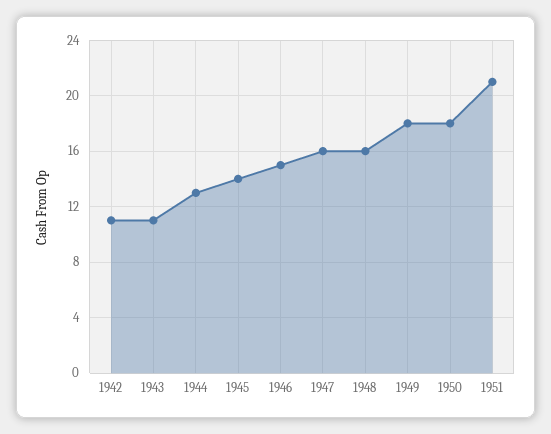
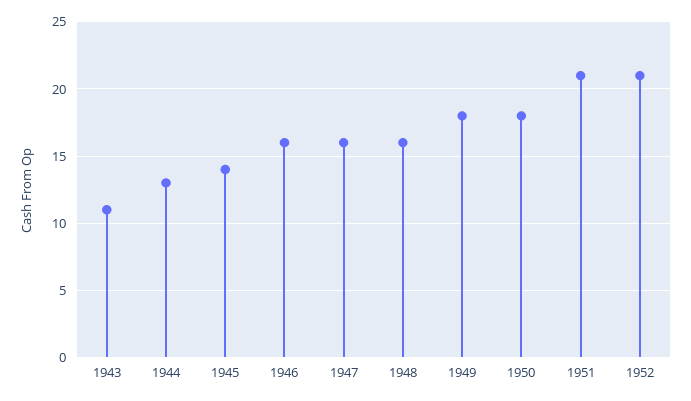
1942: 11 -> none
1946: 15 -> 16
1952: none -> 21

